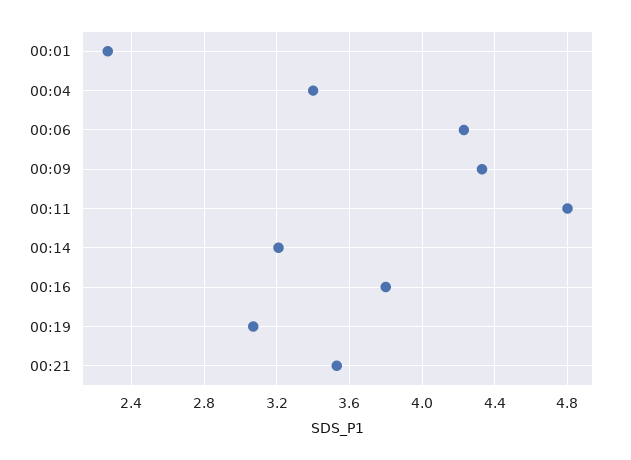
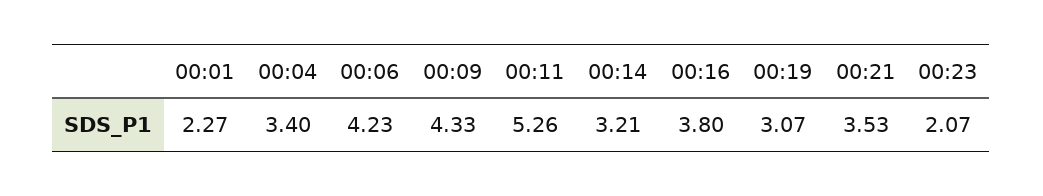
00:11: 4.8 -> 5.26
00:23: none -> 2.07

